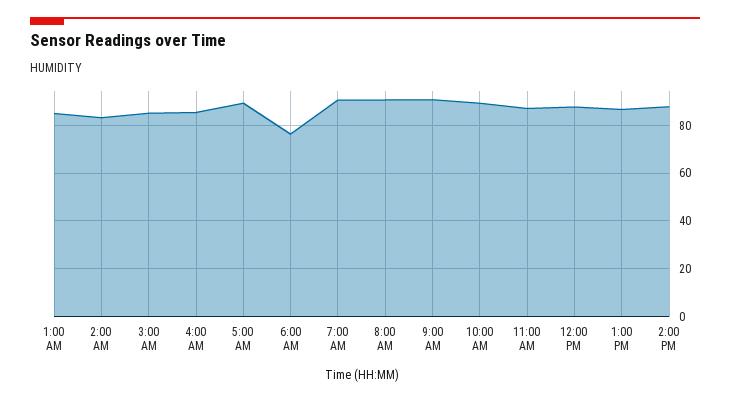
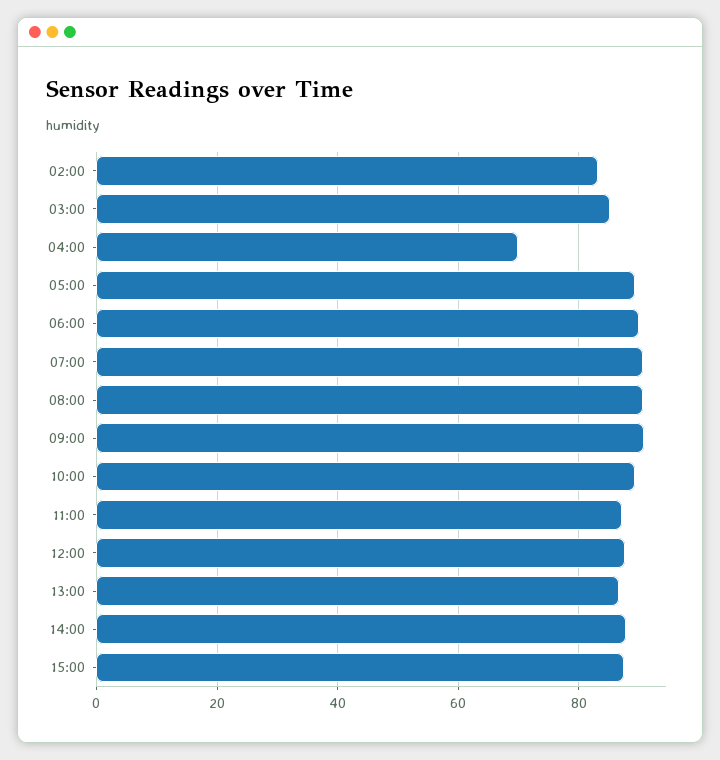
1:00 AM: 85 -> none
4:00 AM: 85 -> 70
6:00 AM: 75 -> 90
15:00: none -> 88

